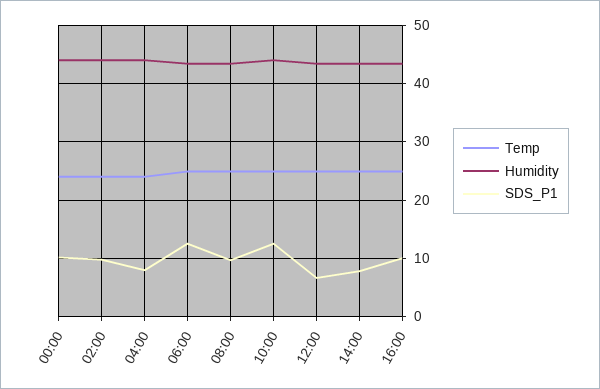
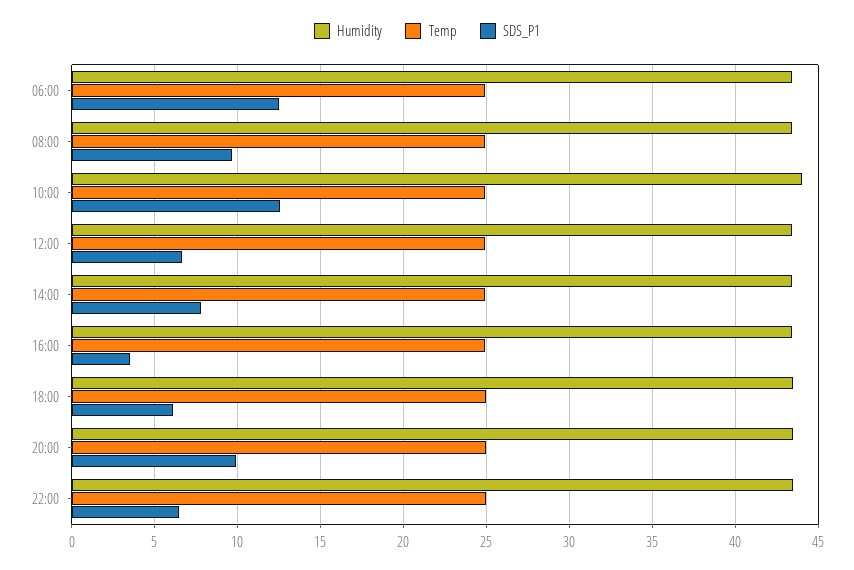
Temp, 00:00: 24 -> none
Humidity, 00:00: 44 -> none
SDS_P1, 00:00: 10 -> none
Temp, 02:00: 24 -> none
Humidity, 02:00: 44 -> none
SDS_P1, 02:00: 10 -> none
Temp, 04:00: 24 -> none
Humidity, 04:00: 44 -> none
SDS_P1, 04:00: 8 -> none
SDS_P1, 16:00: 10 -> 3.5
Humidity, 18:00: none -> 43.5
Temp, 18:00: none -> 25
SDS_P1, 18:00: none -> 6
Humidity, 20:00: none -> 43.5
Temp, 20:00: none -> 25
SDS_P1, 20:00: none -> 10
Humidity, 22:00: none -> 43.5
Temp, 22:00: none -> 25
SDS_P1, 22:00: none -> 6.5

